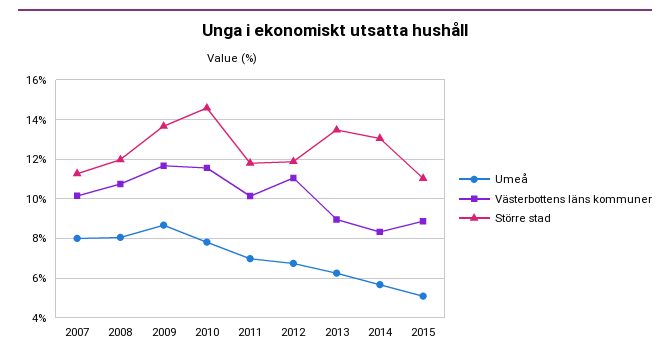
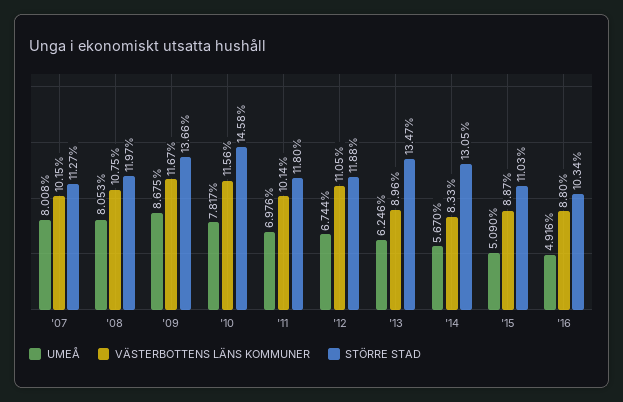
Umeå, '16: none -> 4.916
Västerbottens läns kommuner, '16: none -> 8.8
Större stad, '16: none -> 10.34

